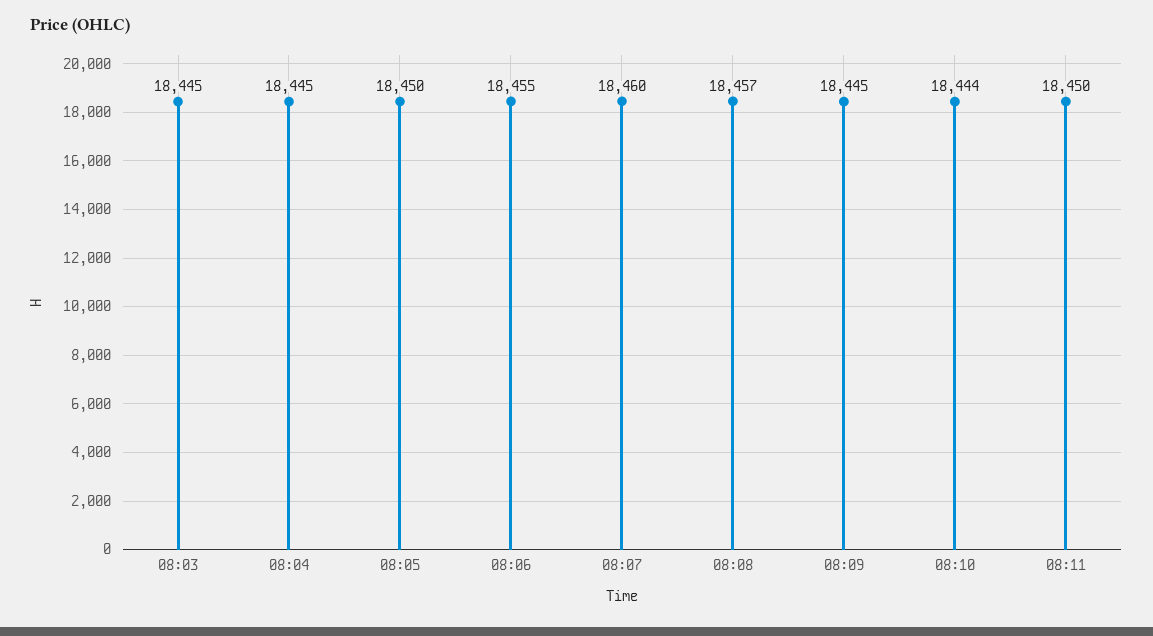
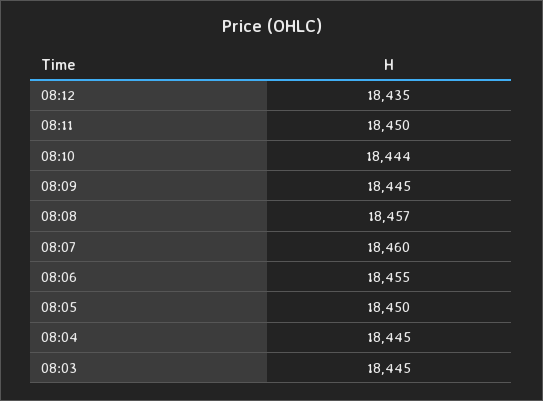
08:12: none -> 18435

